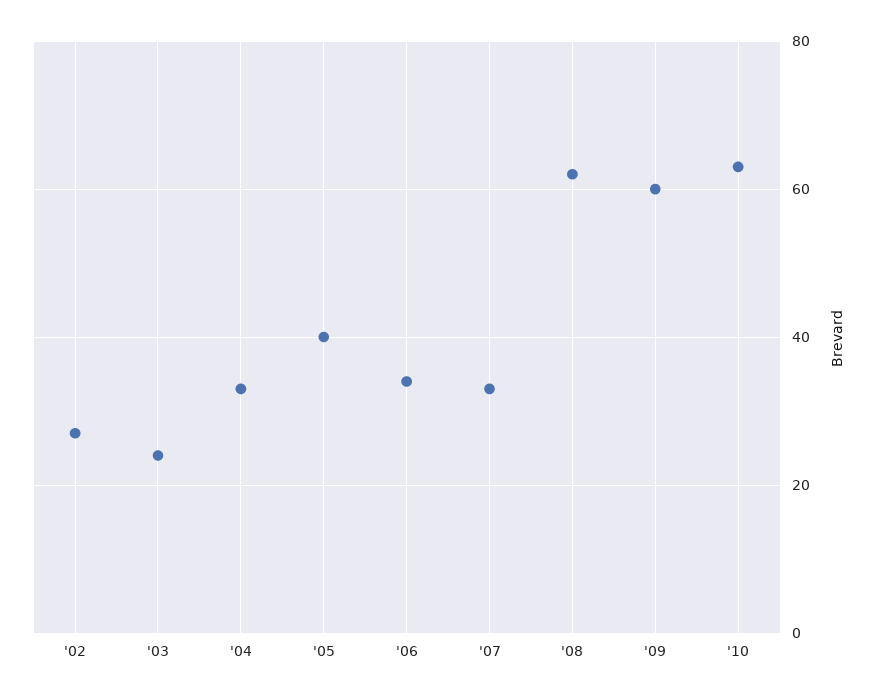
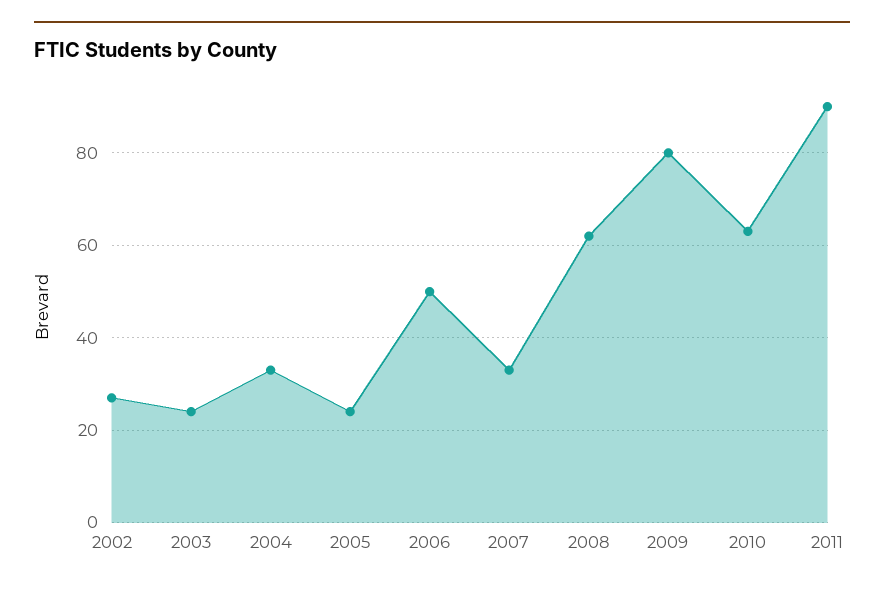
'05: 40 -> 25
'06: 35 -> 50
'09: 60 -> 80
2011: none -> 90

